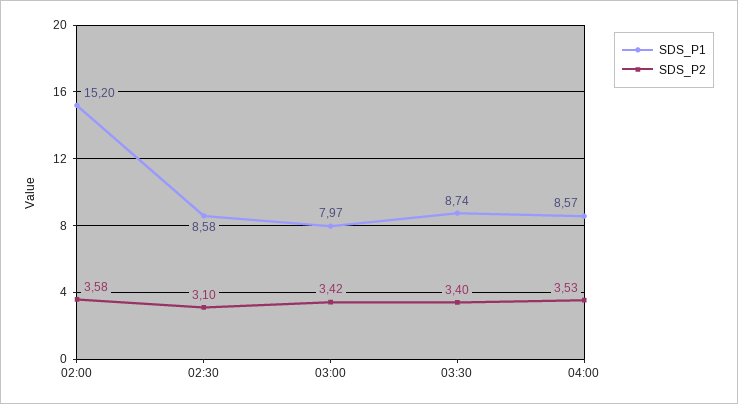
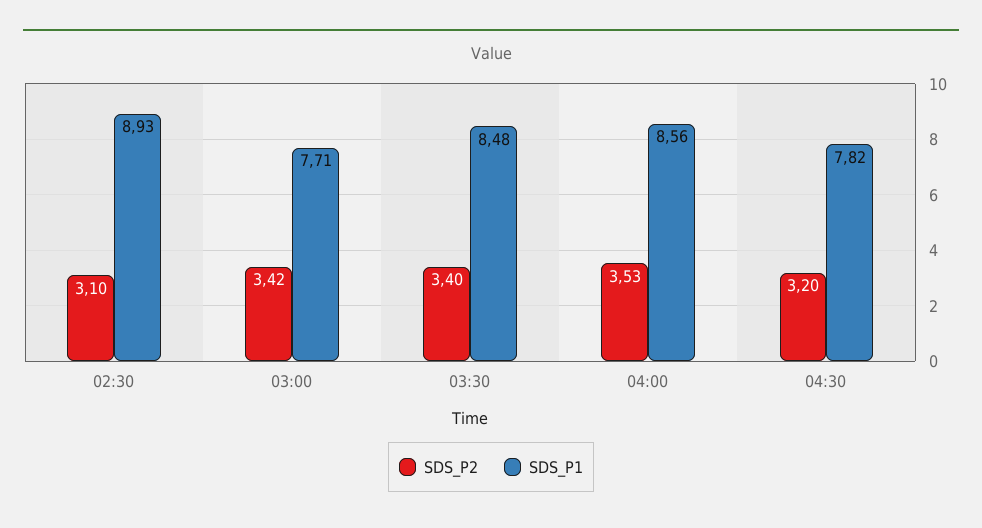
SDS_P1, 02:00: 15.2 -> none
SDS_P2, 02:00: 3.58 -> none
SDS_P1, 02:30: 8.58 -> 8.93
SDS_P1, 03:00: 7.97 -> 7.71
SDS_P1, 03:30: 8.74 -> 8.48
SDS_P1, 04:00: 8.57 -> 8.56
SDS_P2, 04:30: none -> 3.2
SDS_P1, 04:30: none -> 7.82

